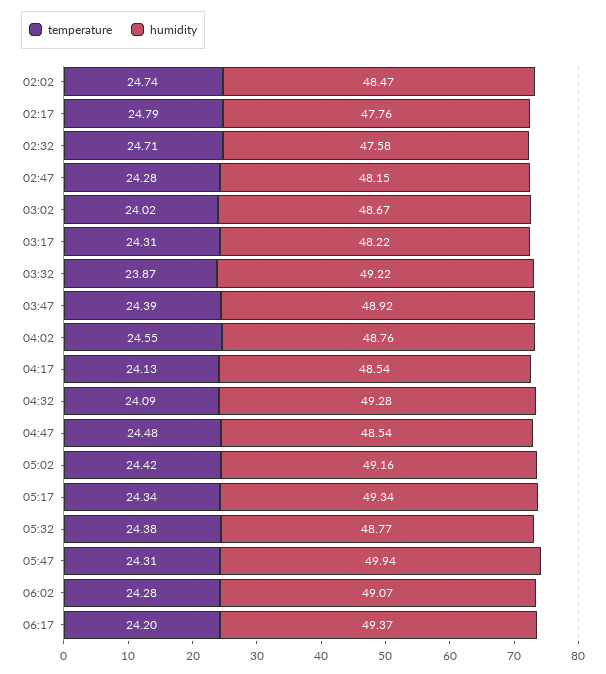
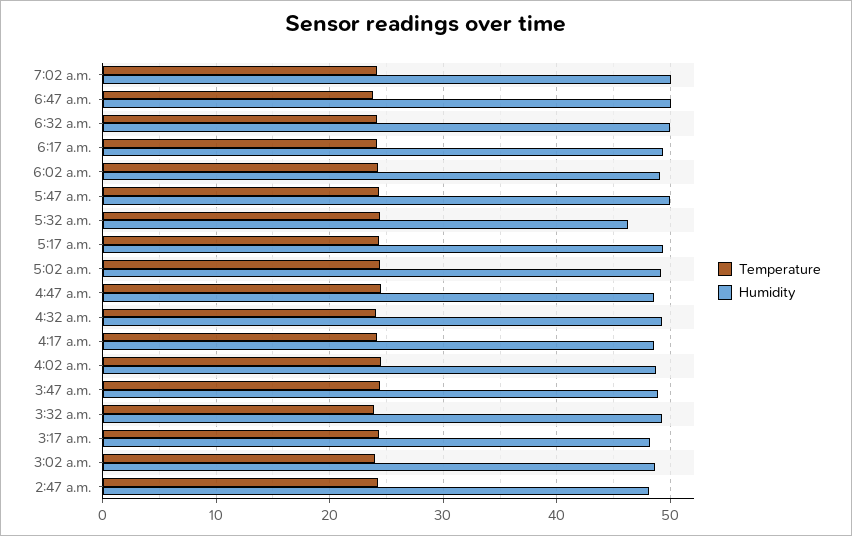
temperature, 02:02: 24.74 -> none
humidity, 02:02: 48.47 -> none
temperature, 02:17: 24.79 -> none
humidity, 02:17: 47.76 -> none
temperature, 02:32: 24.71 -> none
humidity, 02:32: 47.58 -> none
humidity, 05:32: 48.77 -> 46
temperature, 7:02 a.m.: none -> 24
humidity, 7:02 a.m.: none -> 50
temperature, 6:47 a.m.: none -> 24
humidity, 6:47 a.m.: none -> 50
temperature, 6:32 a.m.: none -> 24
humidity, 6:32 a.m.: none -> 50

